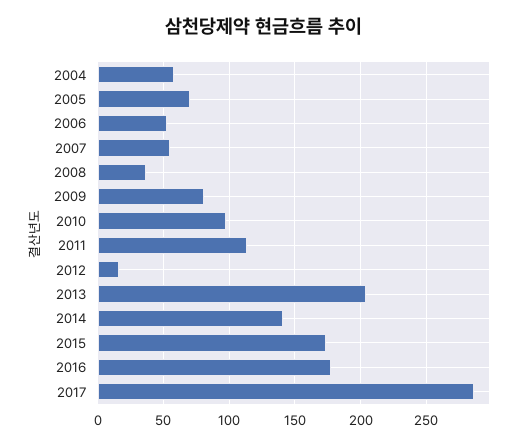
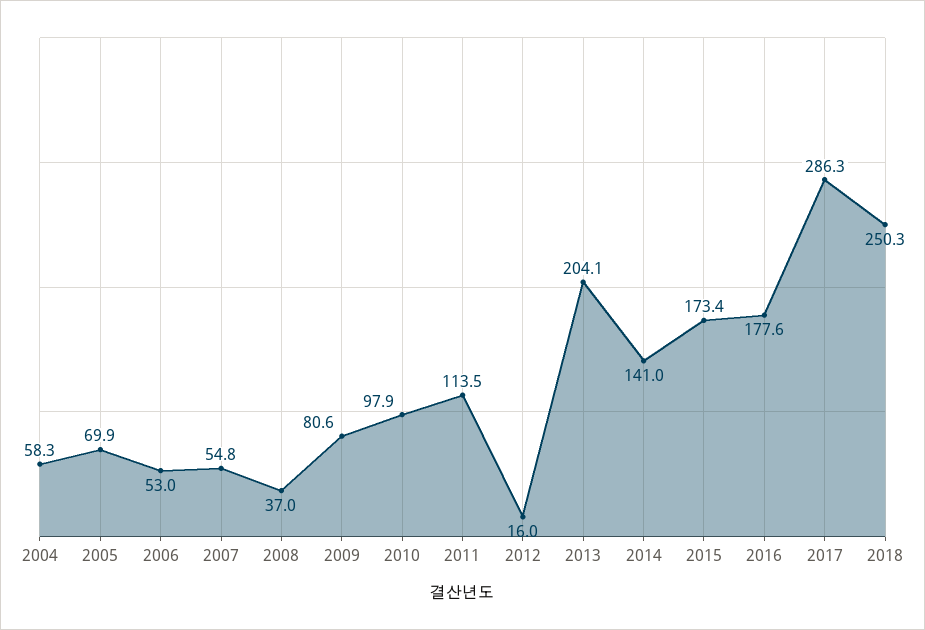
2018: none -> 250.3

